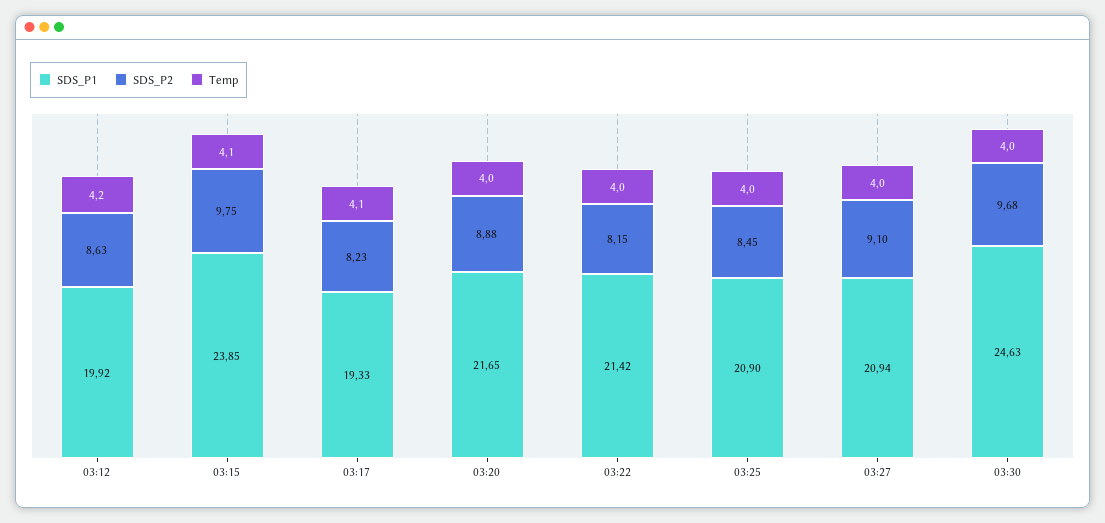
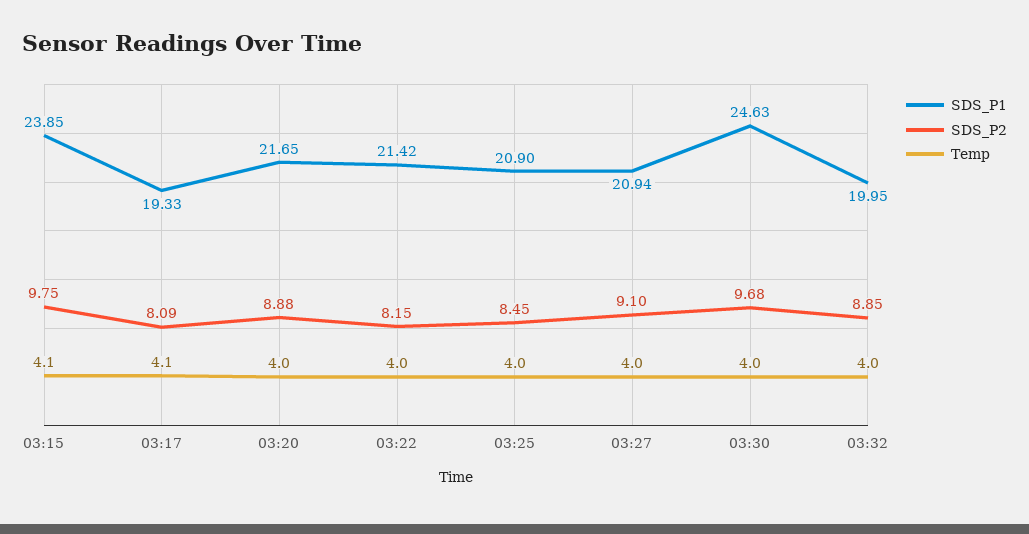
SDS_P1, 03:12: 19.92 -> none
SDS_P2, 03:12: 8.63 -> none
Temp, 03:12: 4.2 -> none
SDS_P2, 03:17: 8.23 -> 8.09
SDS_P1, 03:32: none -> 19.95
SDS_P2, 03:32: none -> 8.85
Temp, 03:32: none -> 4

